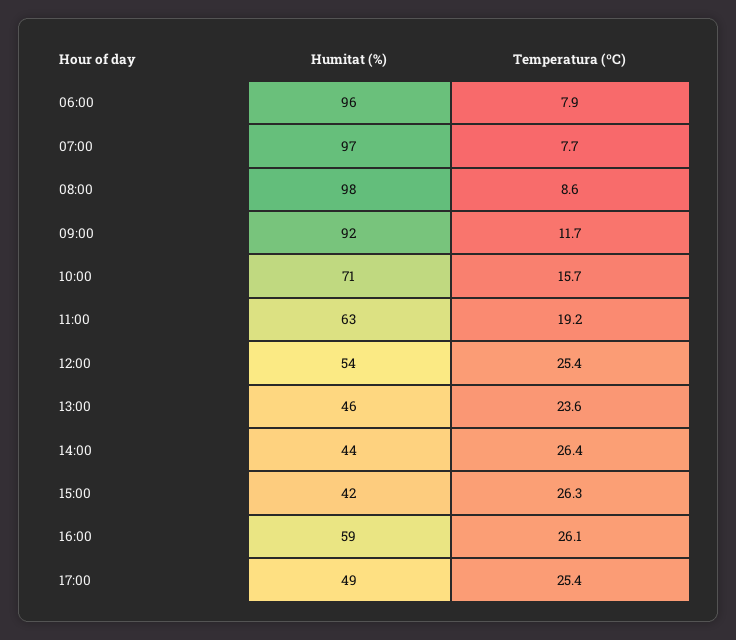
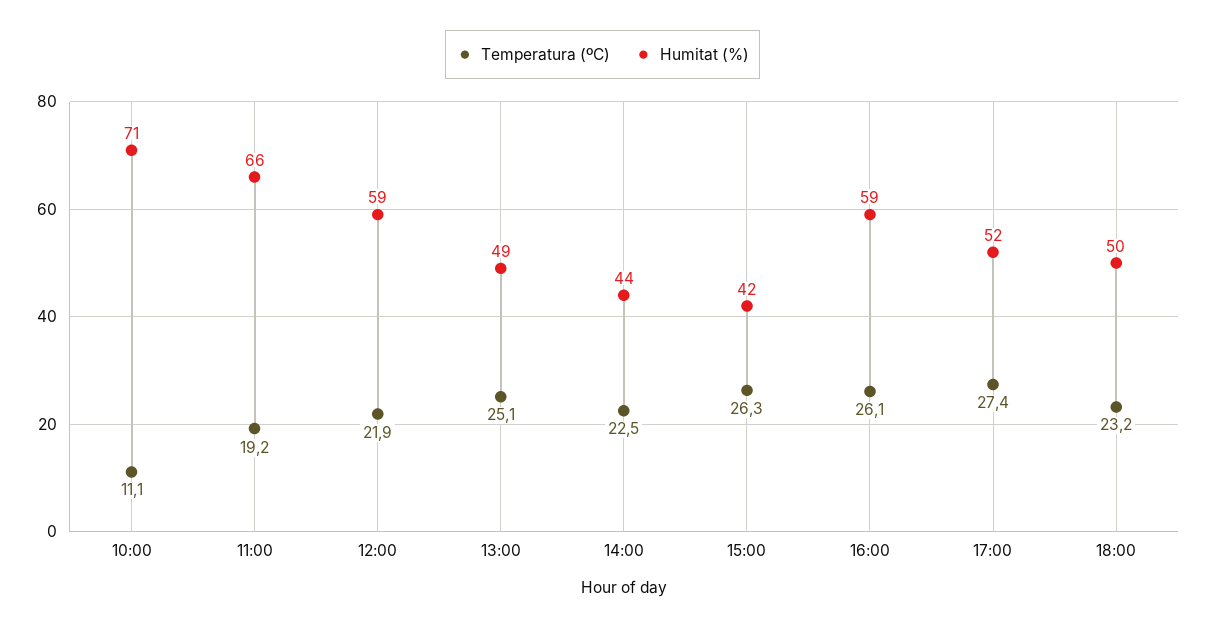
Humitat (%), 06:00: 96 -> none
Temperatura (ºC), 06:00: 7.9 -> none
Humitat (%), 07:00: 97 -> none
Temperatura (ºC), 07:00: 7.7 -> none
Humitat (%), 08:00: 98 -> none
Temperatura (ºC), 08:00: 8.6 -> none
Humitat (%), 09:00: 92 -> none
Temperatura (ºC), 09:00: 11.7 -> none
Temperatura (ºC), 10:00: 15.7 -> 11.1
Humitat (%), 11:00: 63 -> 66
Humitat (%), 12:00: 54 -> 59
Temperatura (ºC), 12:00: 25.4 -> 21.9
Humitat (%), 13:00: 46 -> 49
Temperatura (ºC), 13:00: 23.6 -> 25.1
Temperatura (ºC), 14:00: 26.4 -> 22.5
Humitat (%), 17:00: 49 -> 52
Temperatura (ºC), 17:00: 25.4 -> 27.4
Temperatura (ºC), 18:00: none -> 23.2
Humitat (%), 18:00: none -> 50

